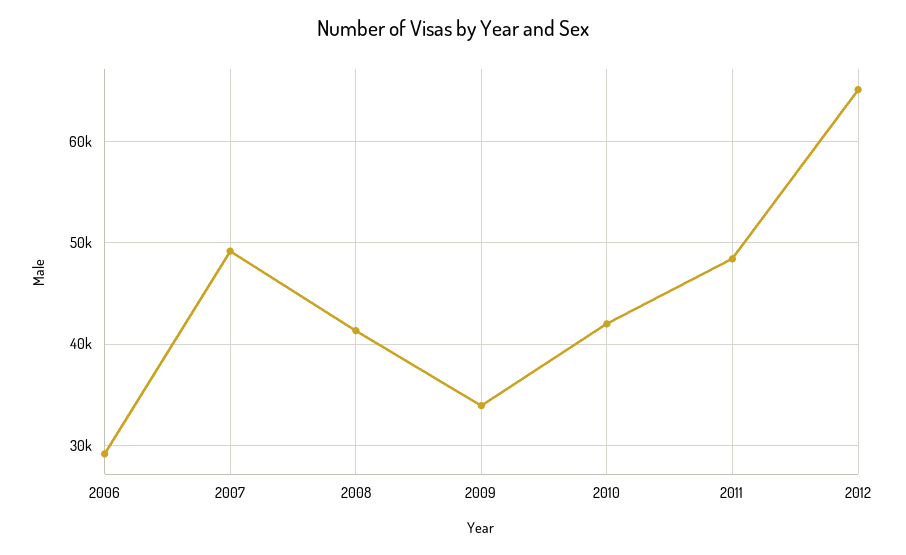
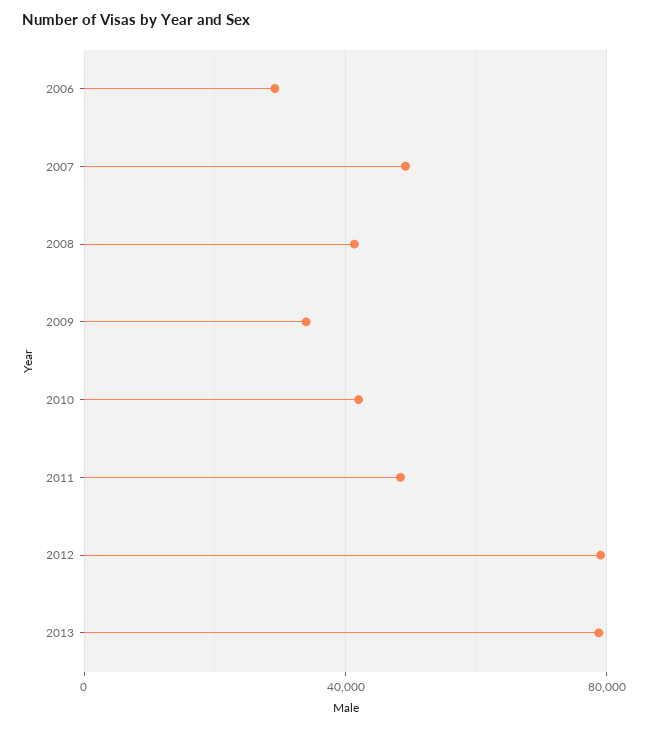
2012: 65000 -> 80000
2013: none -> 80000

